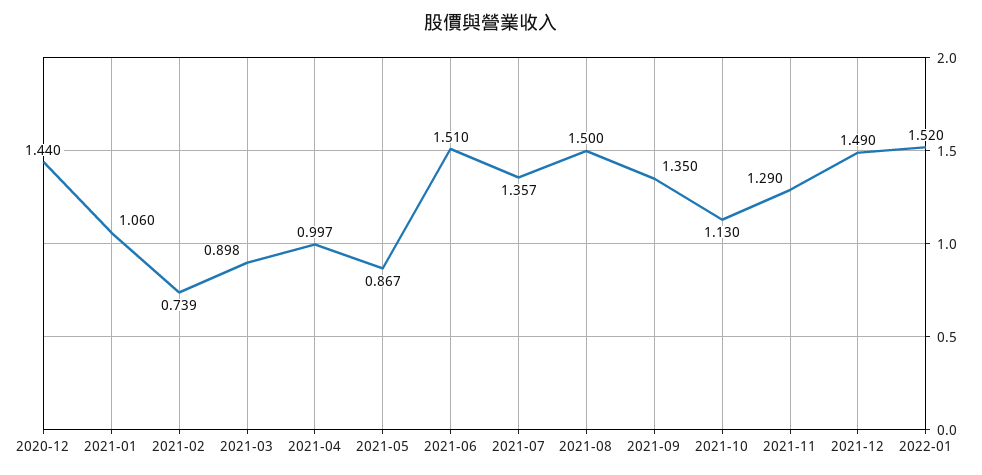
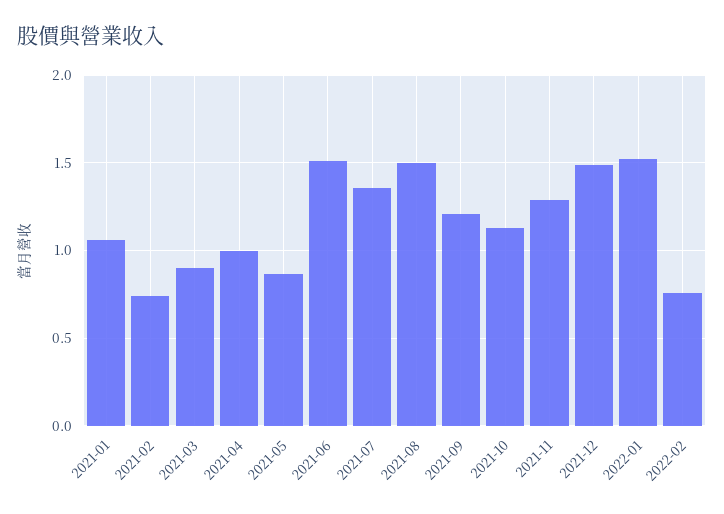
2020-12: 1.44 -> none
2021-09: 1.35 -> 1.2
2022-02: none -> 0.75

